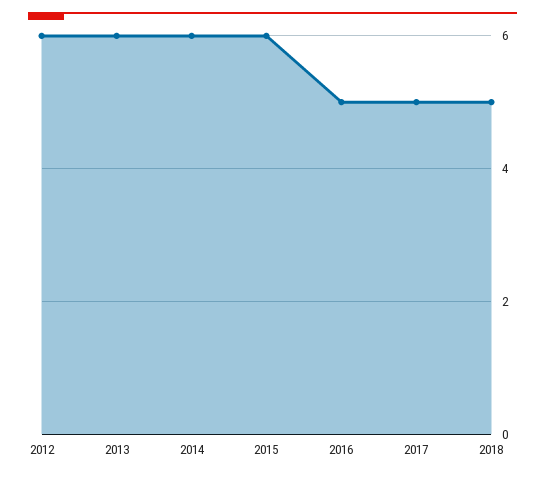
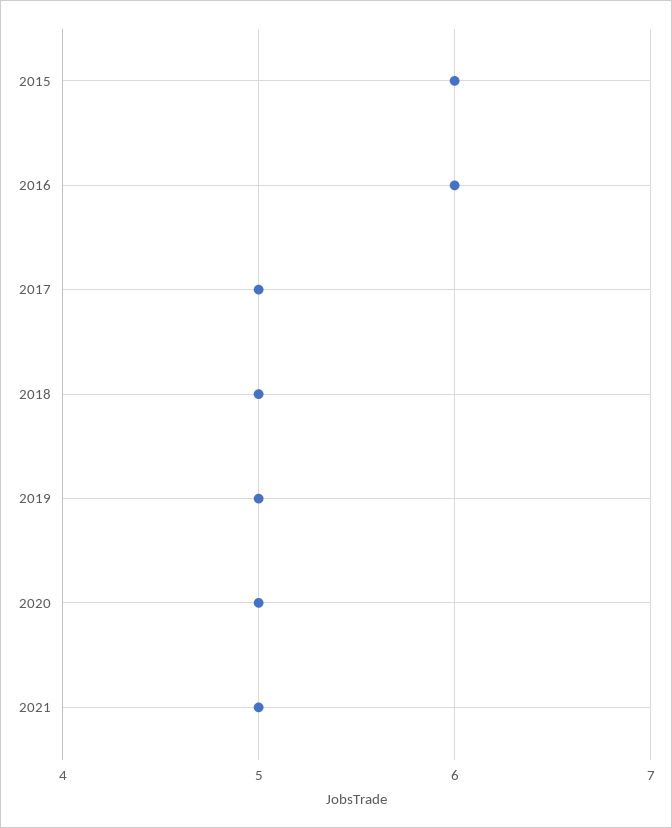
2012: 6 -> none
2013: 6 -> none
2014: 6 -> none
2016: 5 -> 6
2019: none -> 5
2020: none -> 5
2021: none -> 5

